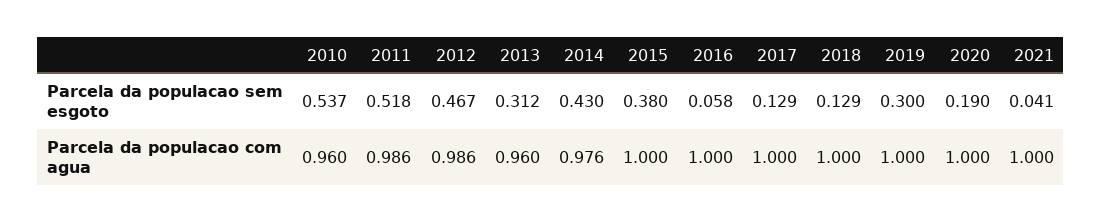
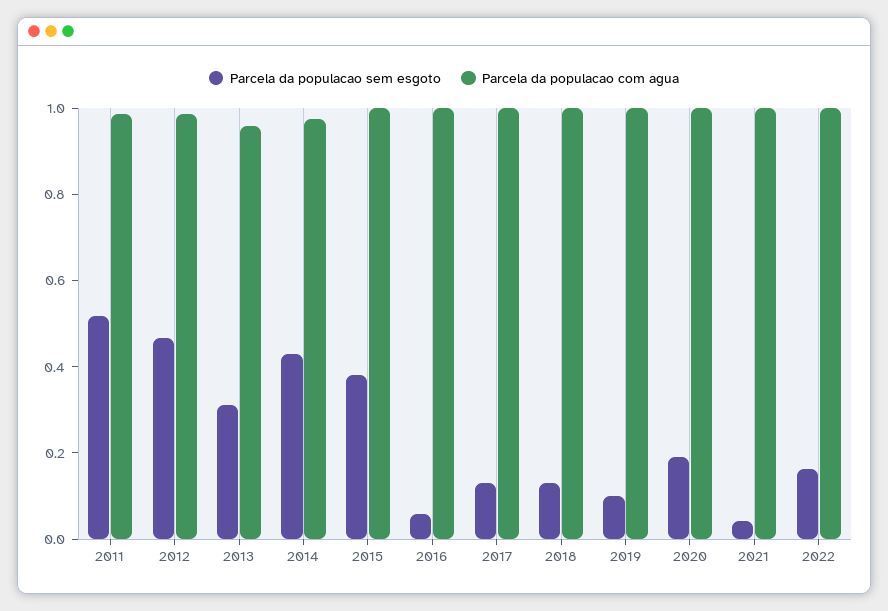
Parcela da populacao sem esgoto, 2010: 0.537 -> none
Parcela da populacao sem esgoto, 2019: 0.3 -> 0.1
Parcela da populacao com agua, 2010: 0.96 -> none
Parcela da populacao sem esgoto, 2022: none -> 0.15
Parcela da populacao com agua, 2022: none -> 1

